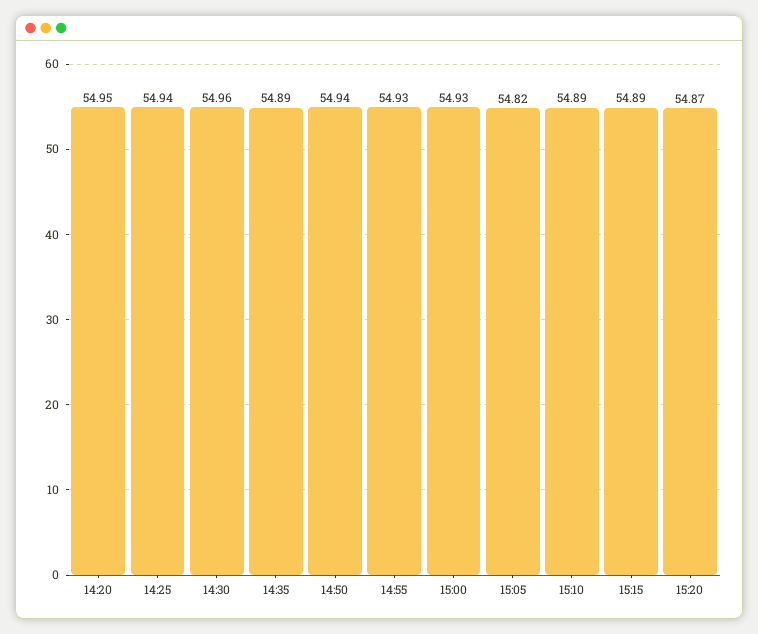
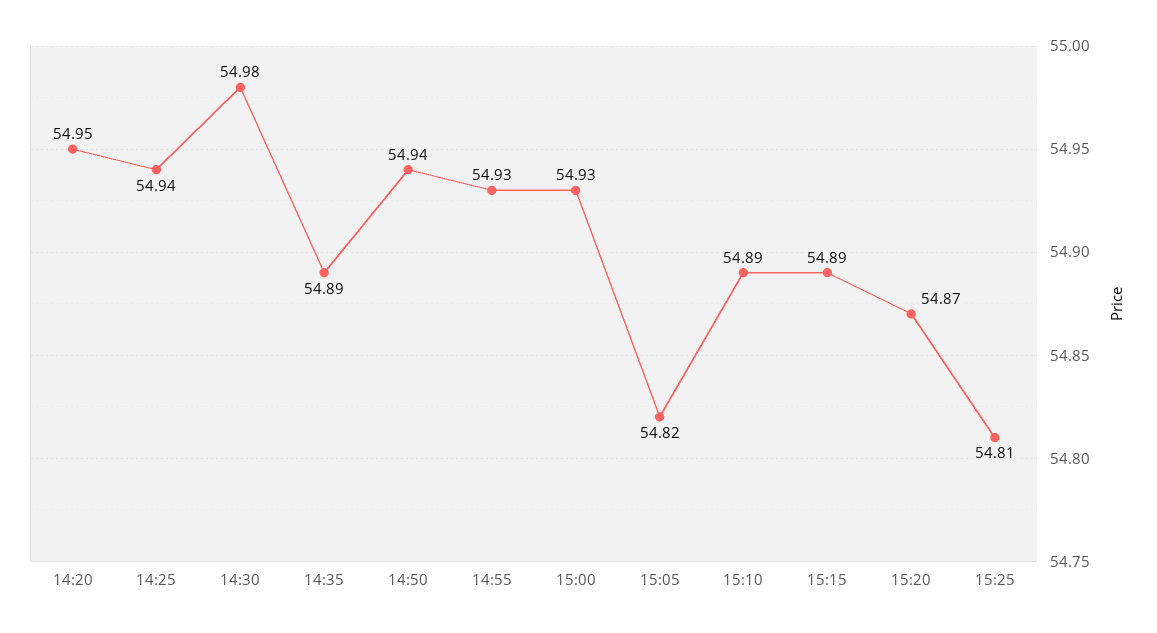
14:30: 54.96 -> 54.98
15:25: none -> 54.81

